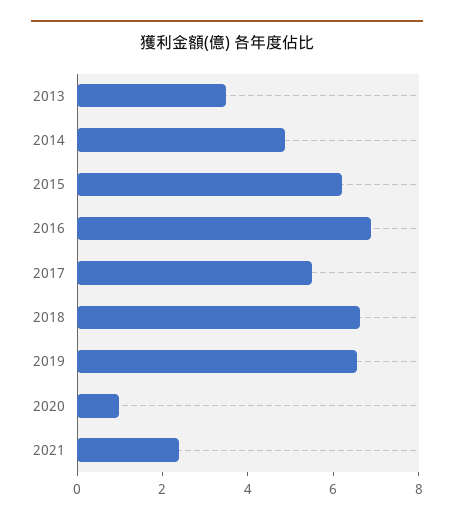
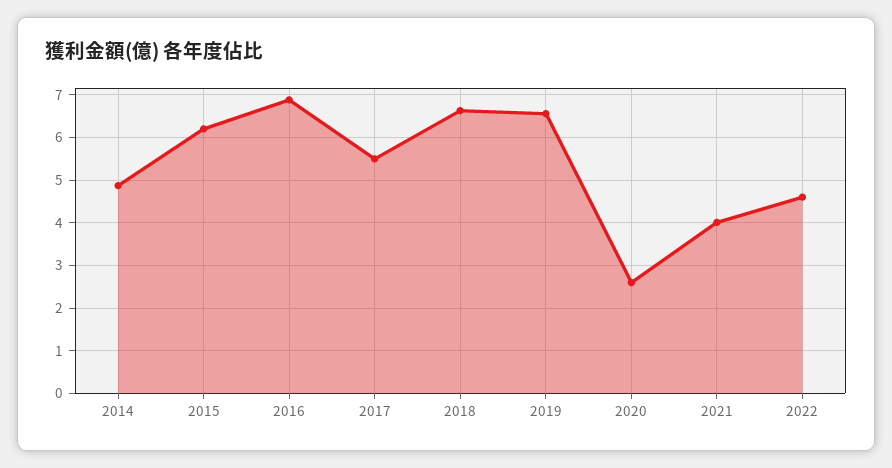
2013: 3.5 -> none
2020: 1 -> 2.6
2021: 2.5 -> 4
2022: none -> 4.6

